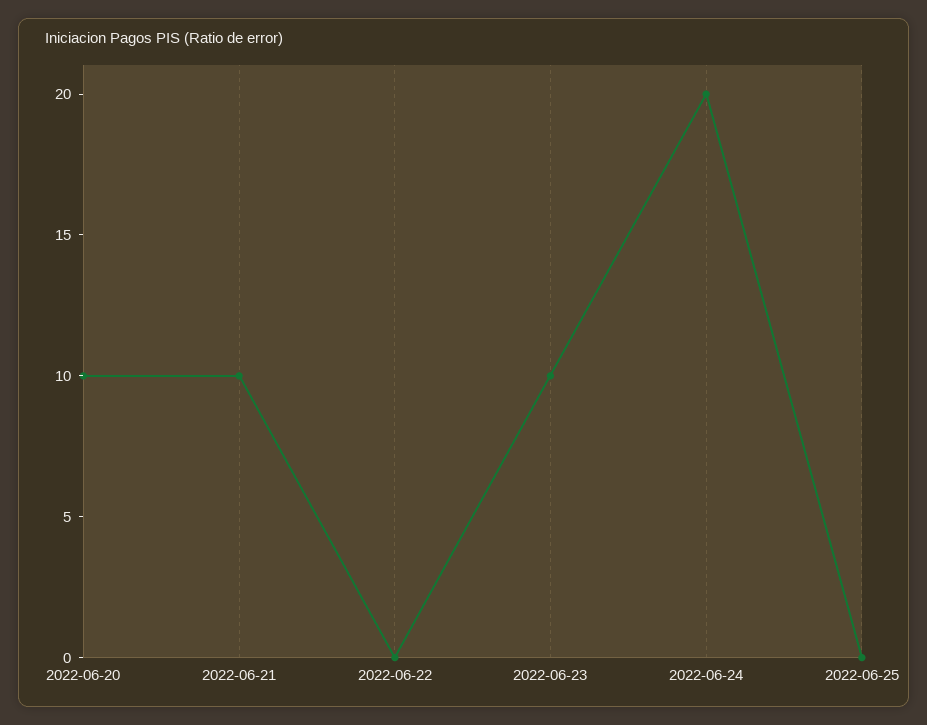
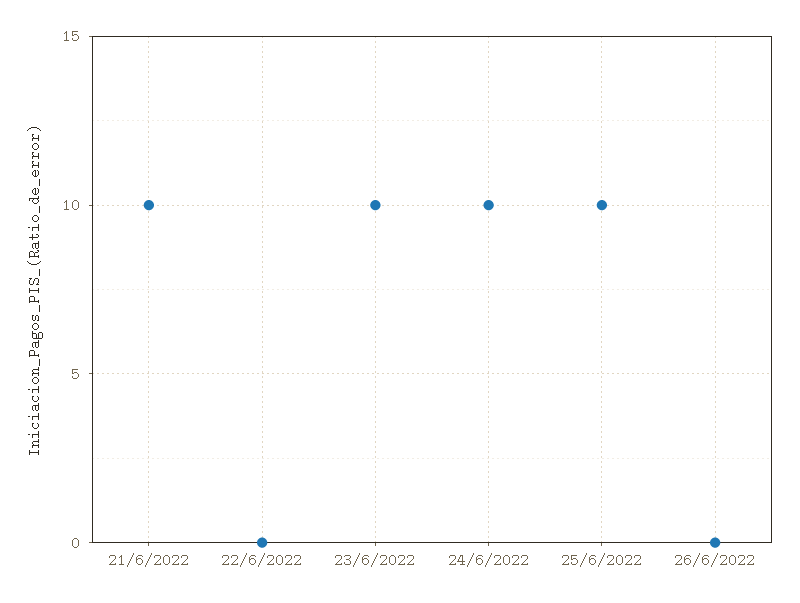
2022-06-20: 10 -> none
2022-06-24: 20 -> 10
2022-06-25: 0 -> 10
26/6/2022: none -> 0

